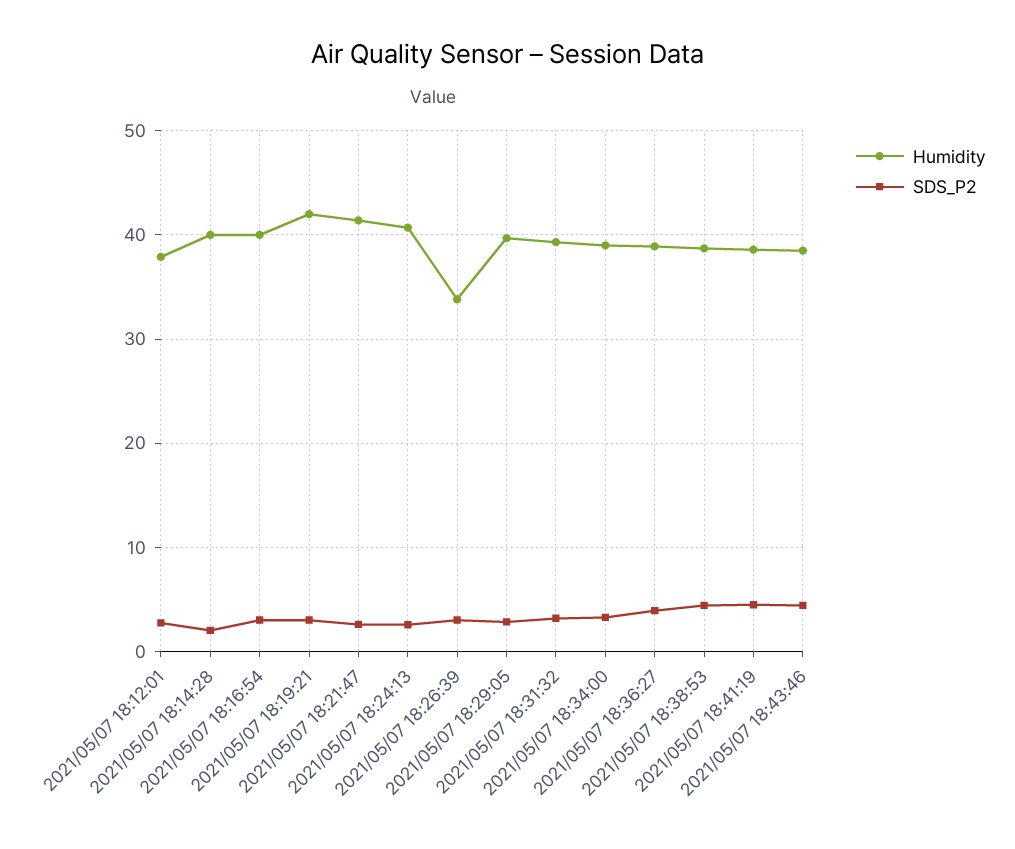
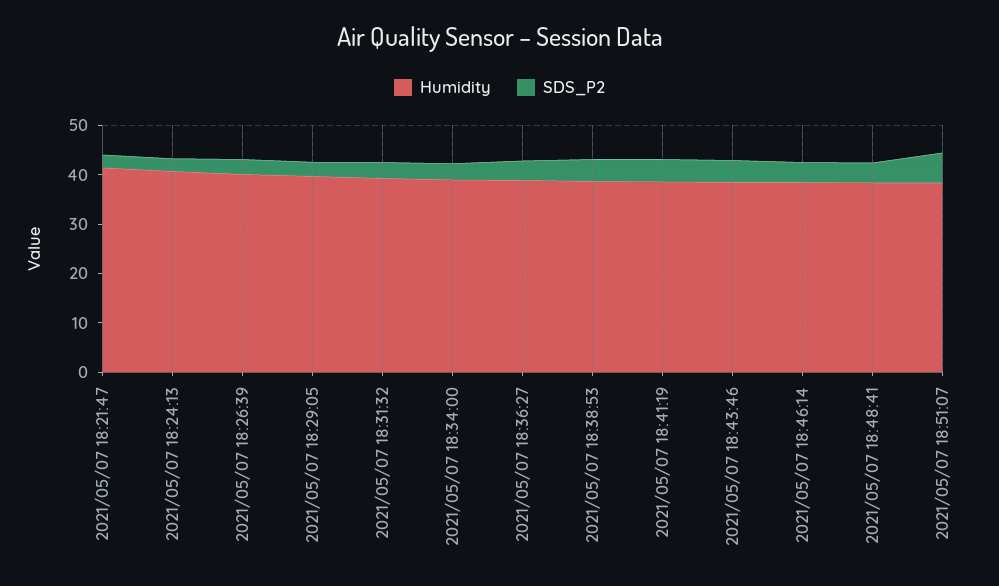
Humidity, 2021/05/07 18:12:01: 38 -> none
SDS_P2, 2021/05/07 18:12:01: 3 -> none
Humidity, 2021/05/07 18:14:28: 40 -> none
SDS_P2, 2021/05/07 18:14:28: 2 -> none
Humidity, 2021/05/07 18:16:54: 40 -> none
SDS_P2, 2021/05/07 18:16:54: 3 -> none
Humidity, 2021/05/07 18:19:21: 42 -> none
SDS_P2, 2021/05/07 18:19:21: 3 -> none
Humidity, 2021/05/07 18:26:39: 34 -> 40
Humidity, 2021/05/07 18:46:14: none -> 38
SDS_P2, 2021/05/07 18:46:14: none -> 4
Humidity, 2021/05/07 18:48:41: none -> 38
SDS_P2, 2021/05/07 18:48:41: none -> 4
Humidity, 2021/05/07 18:51:07: none -> 38
SDS_P2, 2021/05/07 18:51:07: none -> 6

